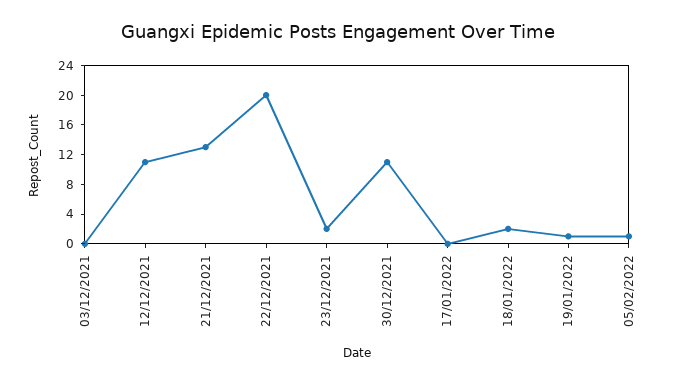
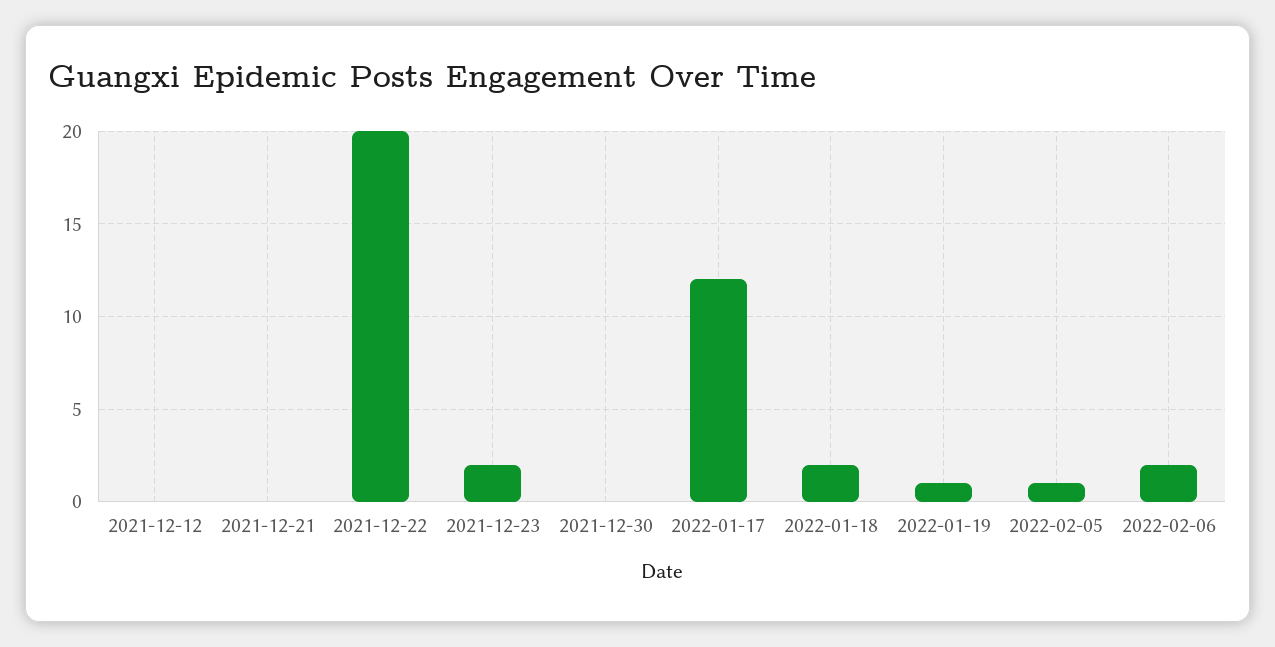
03/12/2021: 0 -> none
12/12/2021: 12 -> 0
21/12/2021: 12 -> 0
30/12/2021: 12 -> 0
17/01/2022: 0 -> 12
2022-02-06: none -> 2

